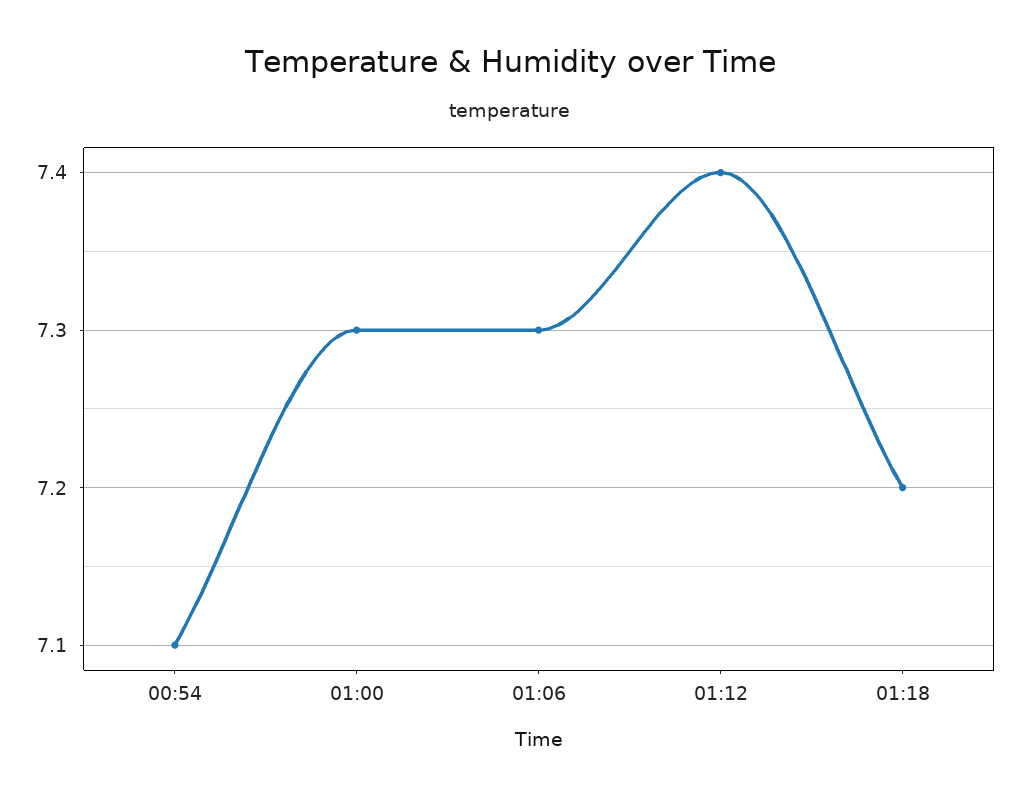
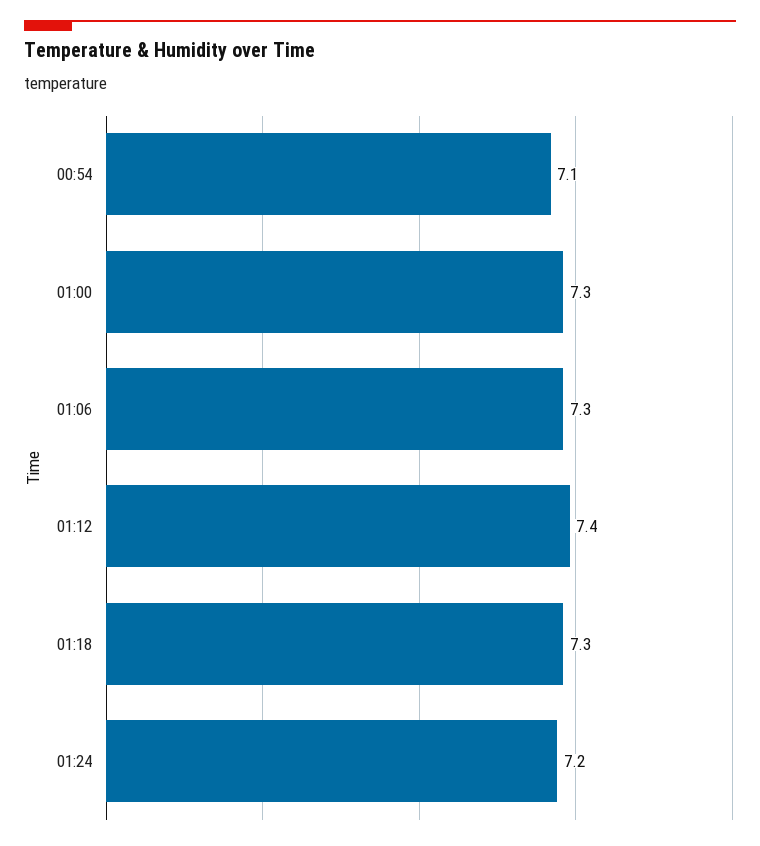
01:18: 7.2 -> 7.3
01:24: none -> 7.2

